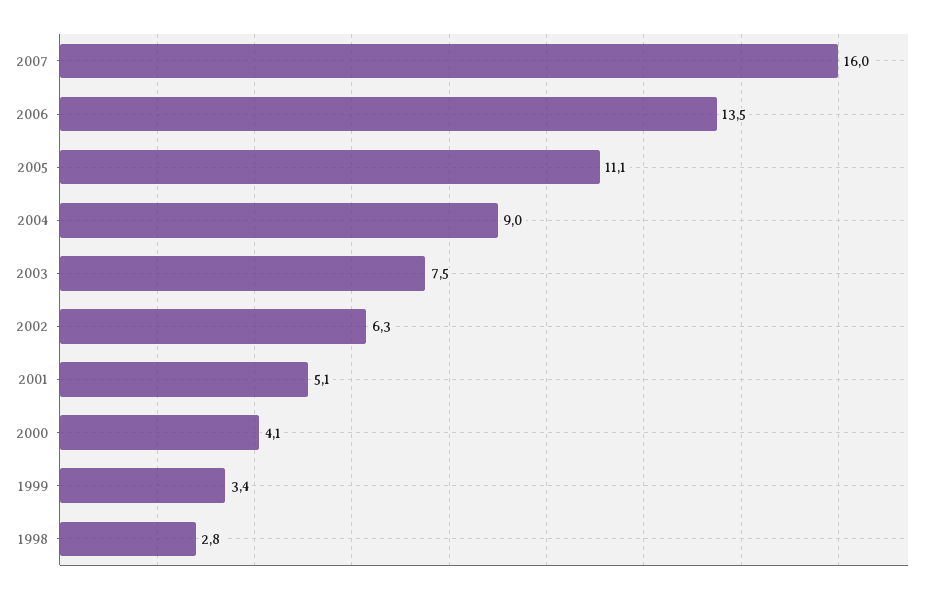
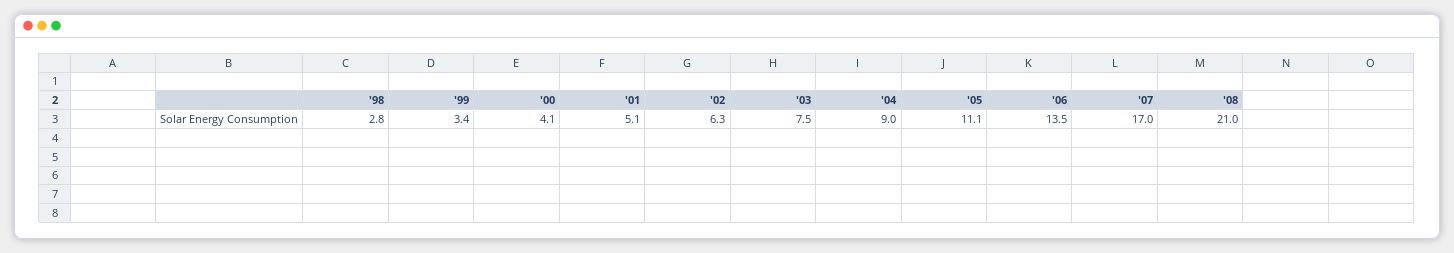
2007: 16 -> 17
'08: none -> 21

